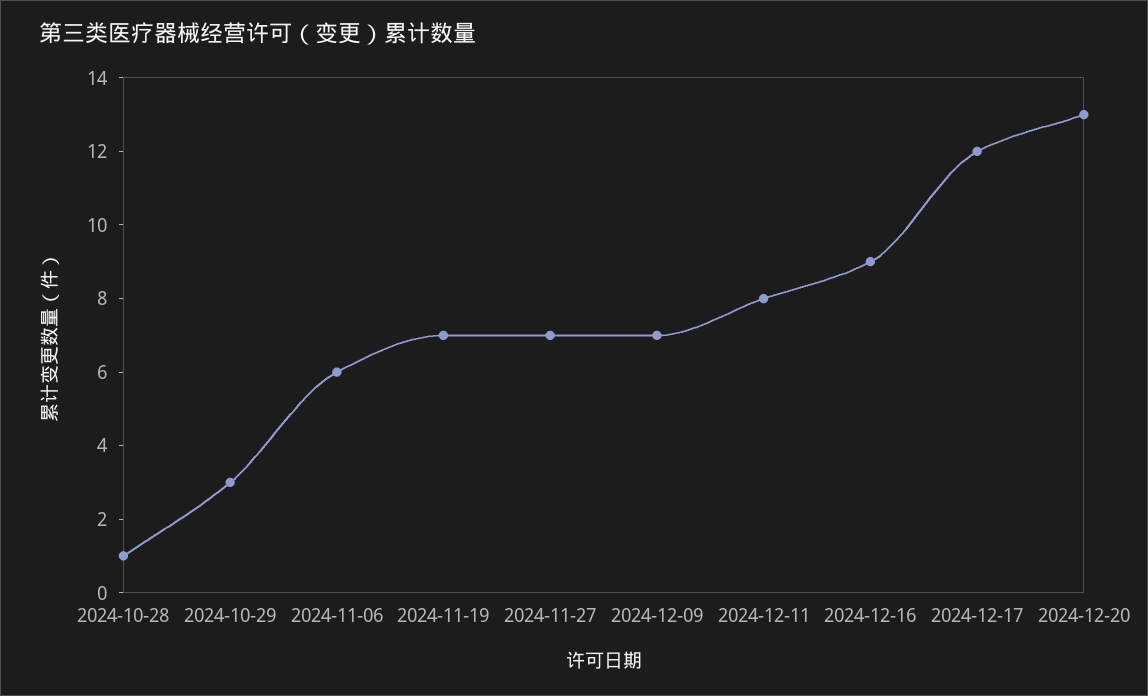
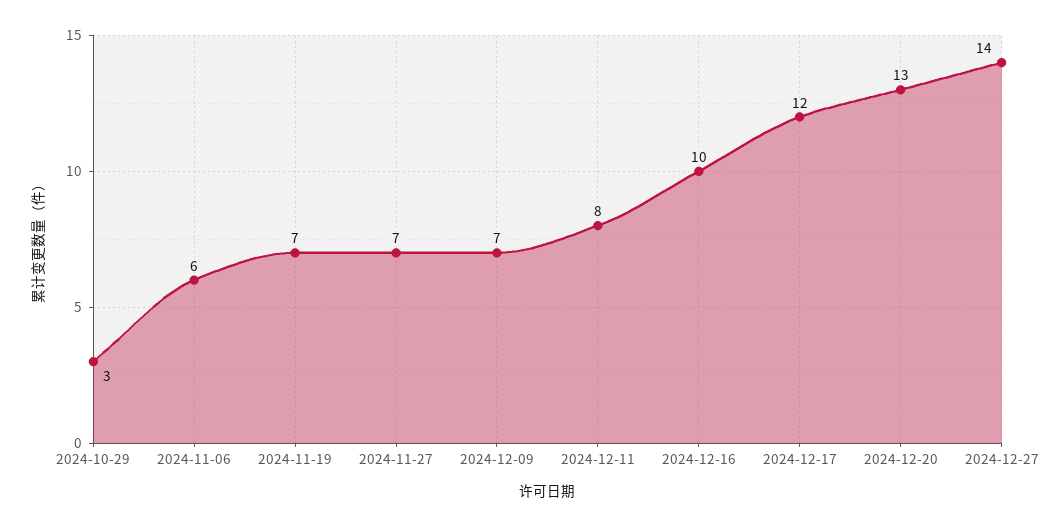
2024-10-28: 1 -> none
2024-12-16: 9 -> 10
2024-12-27: none -> 14

